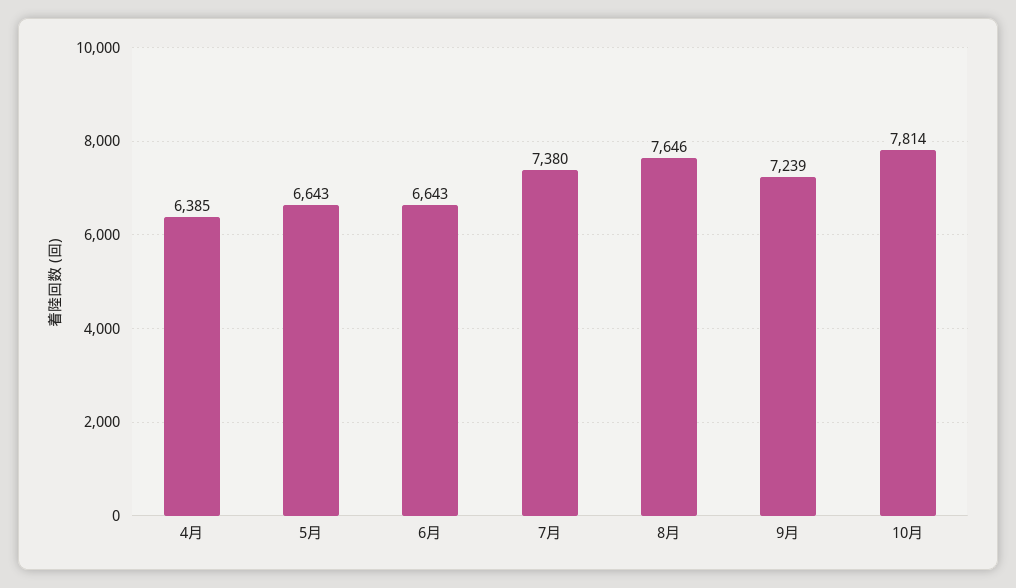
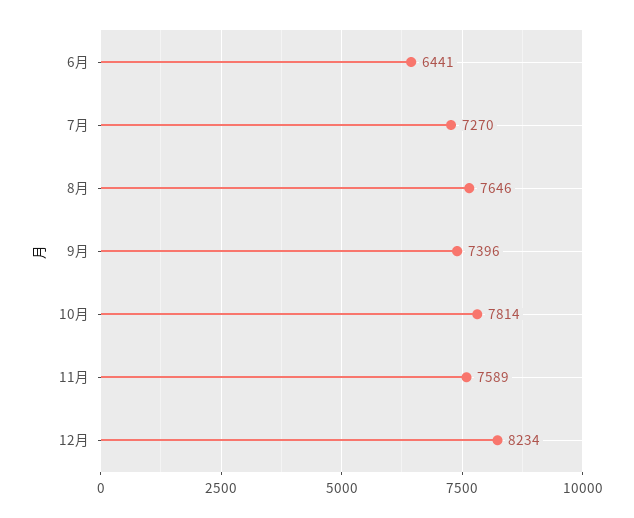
4月: 6385 -> none
5月: 6643 -> none
6月: 6643 -> 6441
7月: 7380 -> 7270
9月: 7239 -> 7396
11月: none -> 7589
12月: none -> 8234

